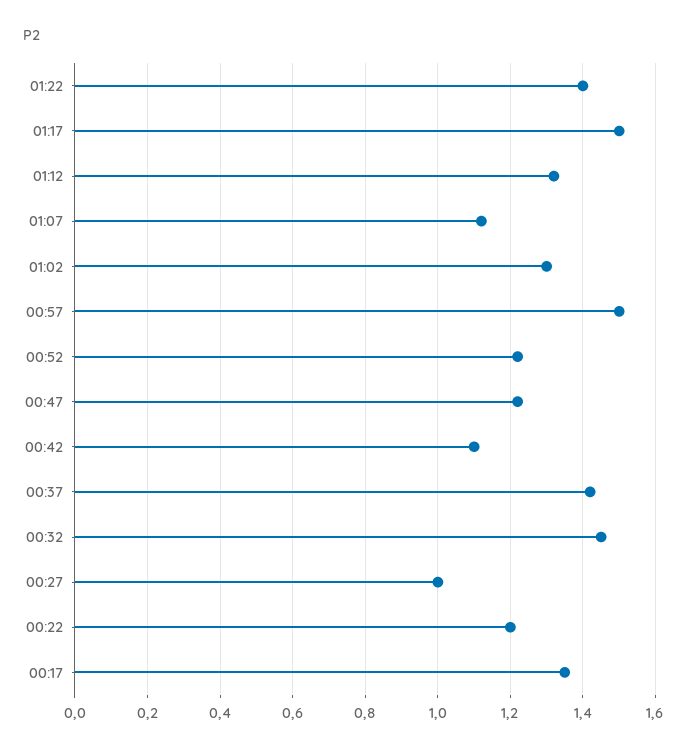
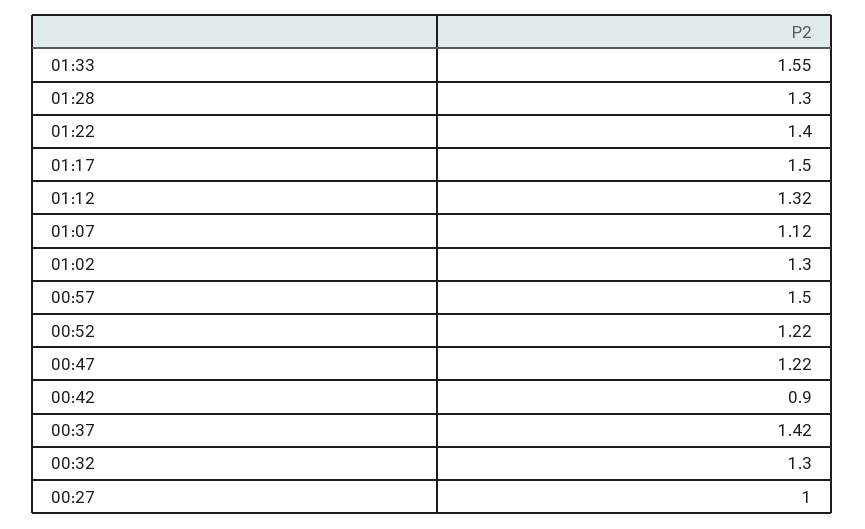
00:42: 1.1 -> 0.9
00:32: 1.45 -> 1.3
00:22: 1.2 -> none
00:17: 1.35 -> none
01:33: none -> 1.55
01:28: none -> 1.3

